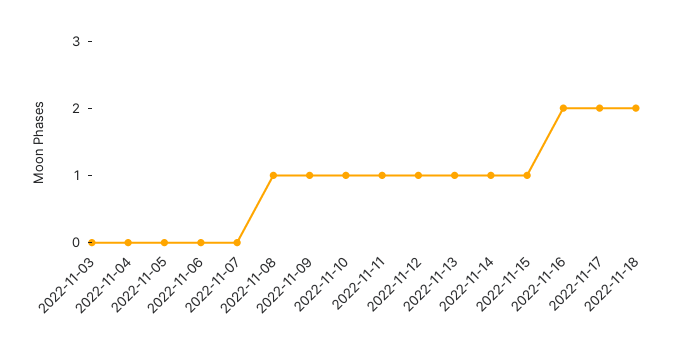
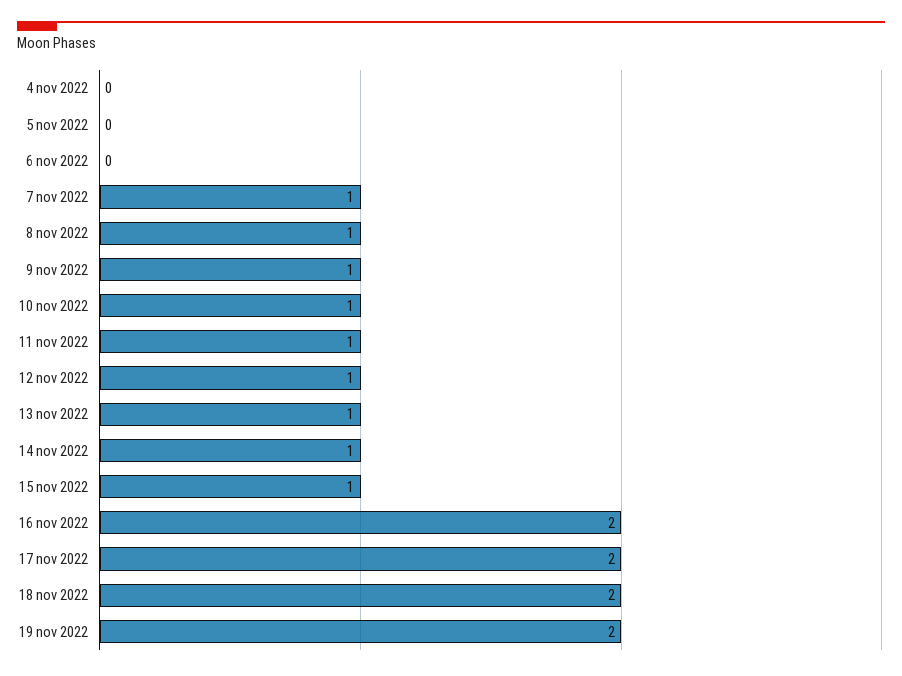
2022-11-03: 0 -> none
2022-11-07: 0 -> 1
19 nov 2022: none -> 2

